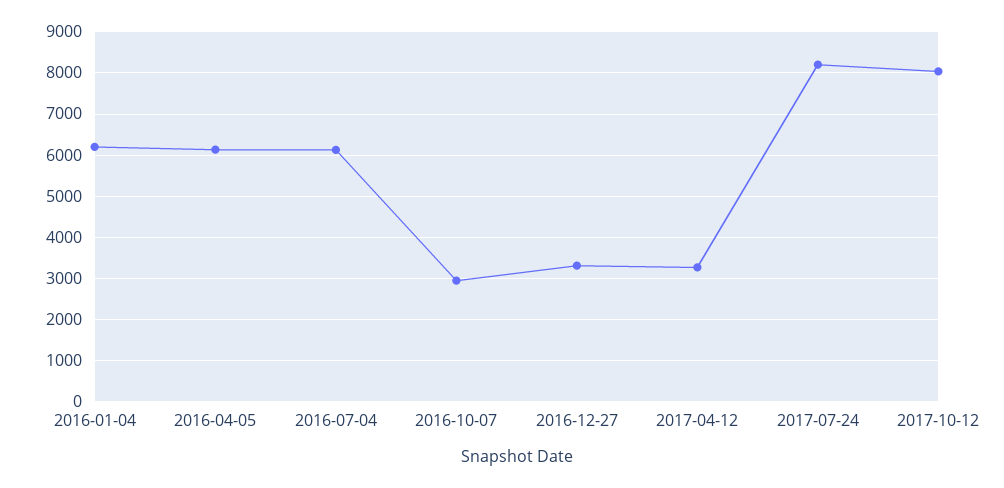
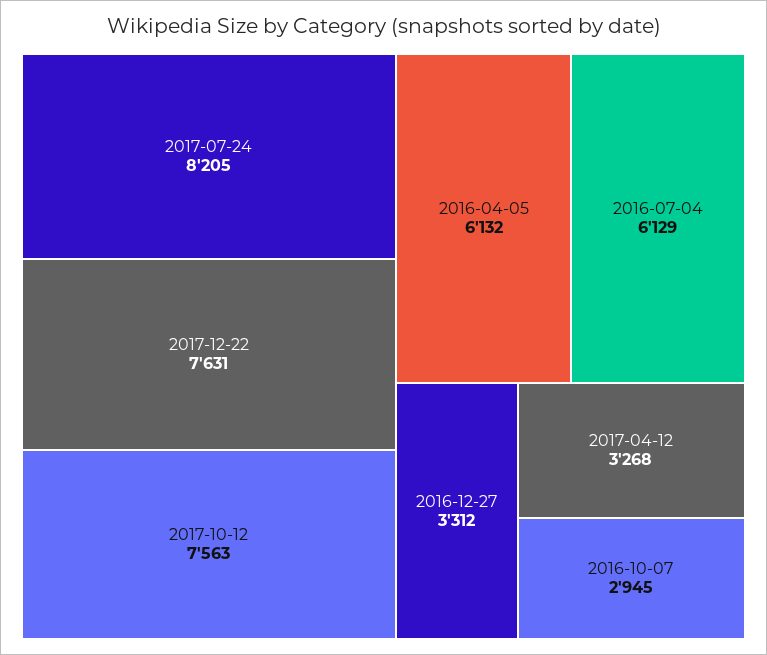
2016-01-04: 6200 -> none
2017-10-12: 8000 -> 7563
2017-12-22: none -> 7631

